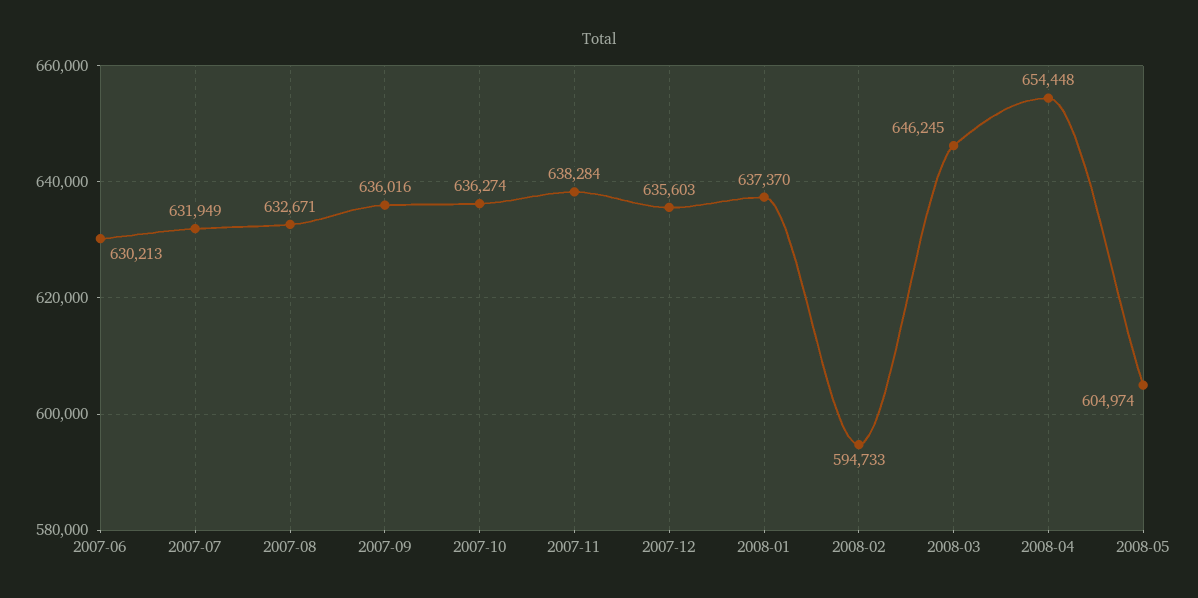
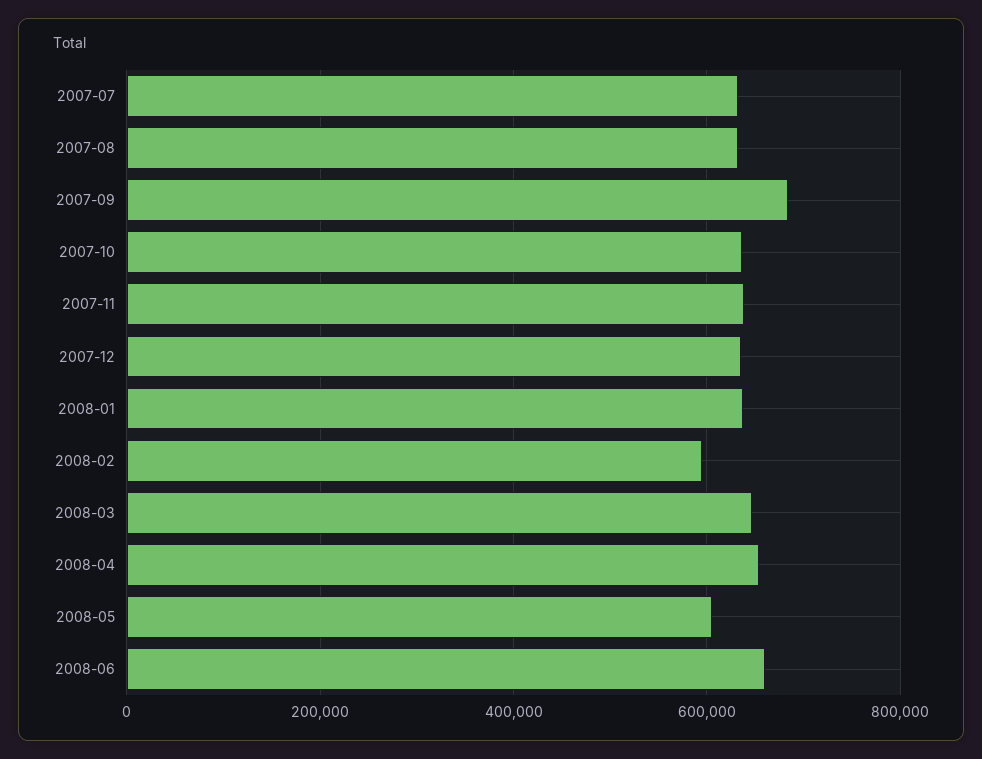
2007-06: 630213 -> none
2007-09: 636016 -> 680000
2008-06: none -> 660000

